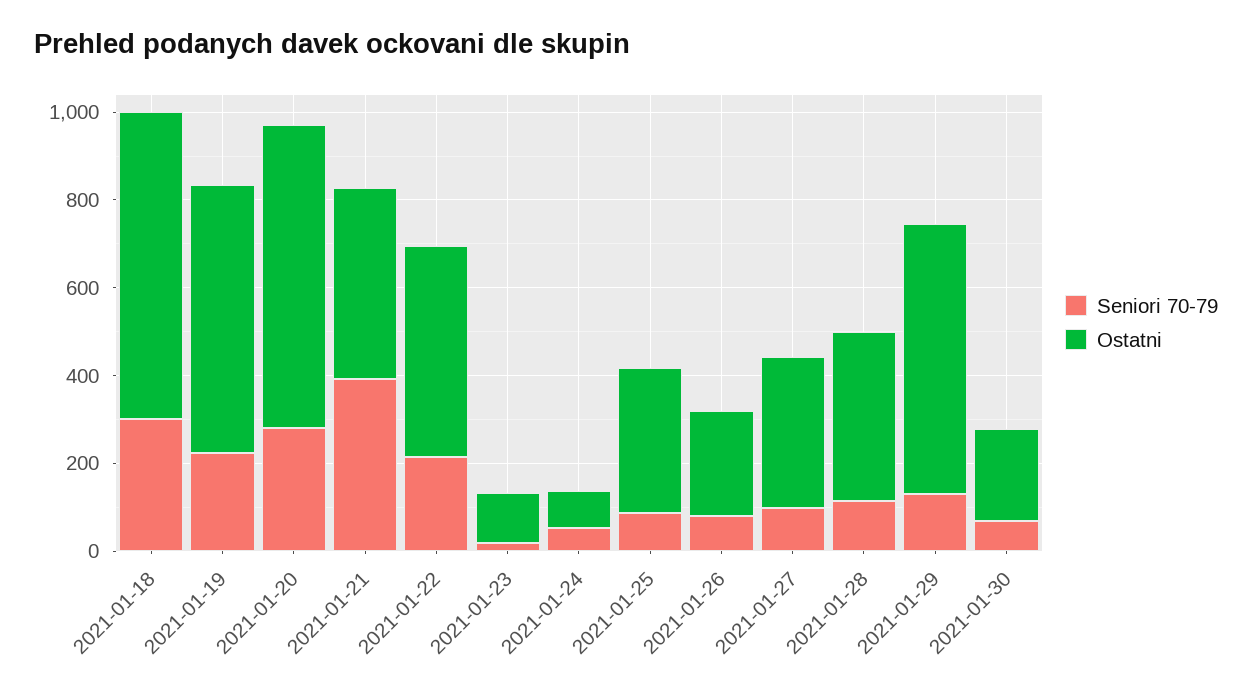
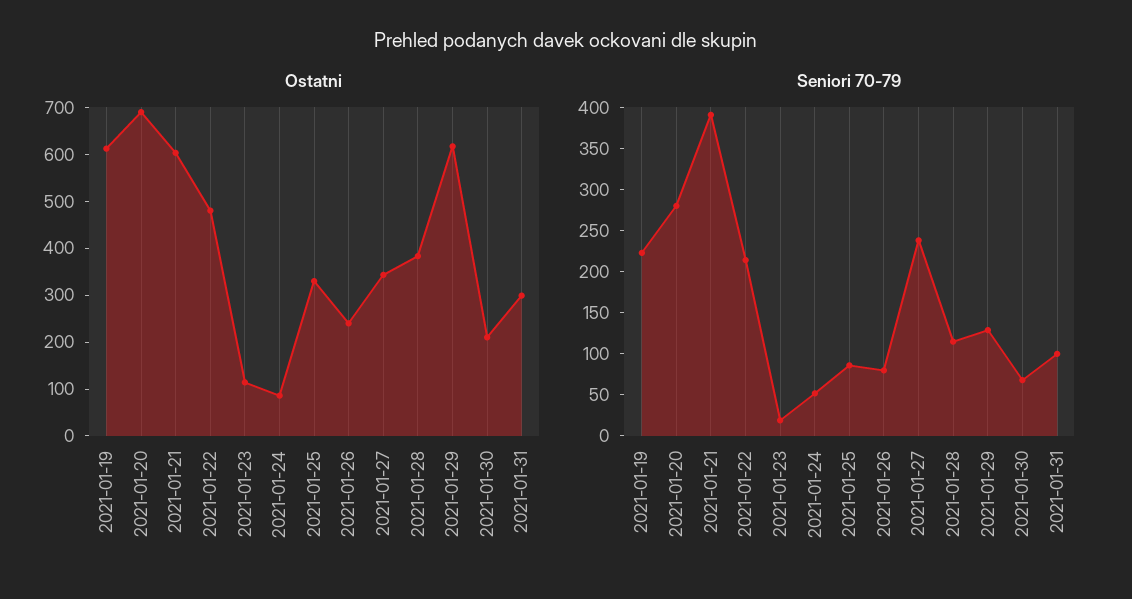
Seniori 70-79, 2021-01-18: 300 -> none
Ostatni, 2021-01-18: 700 -> none
Ostatni, 2021-01-21: 450 -> 600
Seniori 70-79, 2021-01-27: 100 -> 240
Ostatni, 2021-01-31: none -> 300
Seniori 70-79, 2021-01-31: none -> 100

